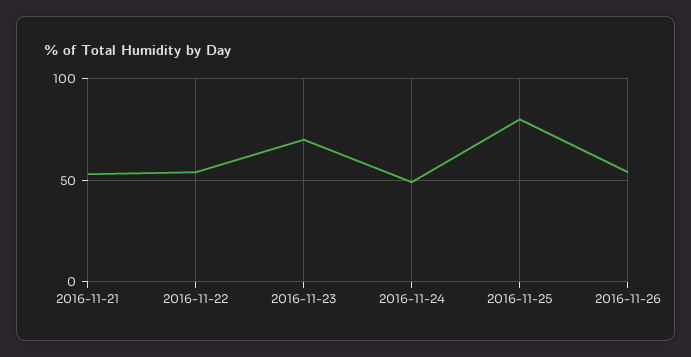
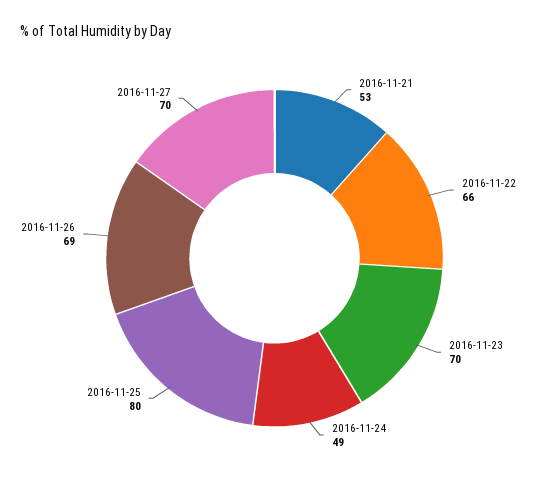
2016-11-22: 55 -> 66
2016-11-26: 55 -> 69
2016-11-27: none -> 70

